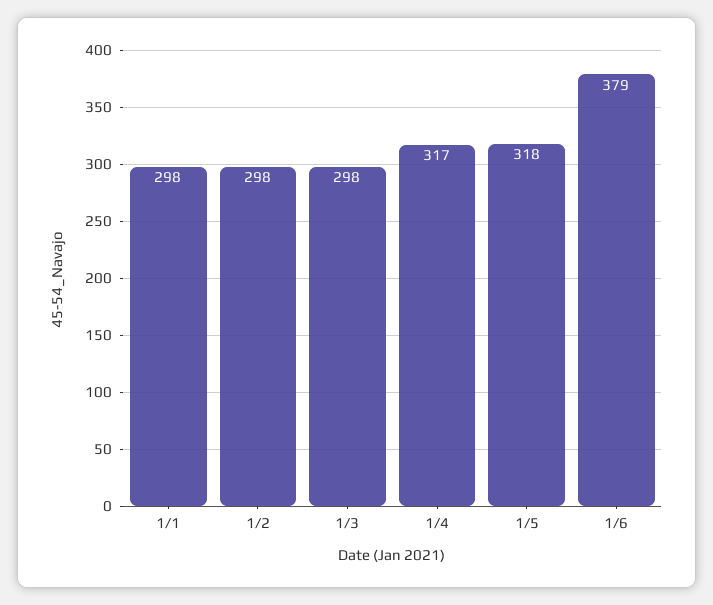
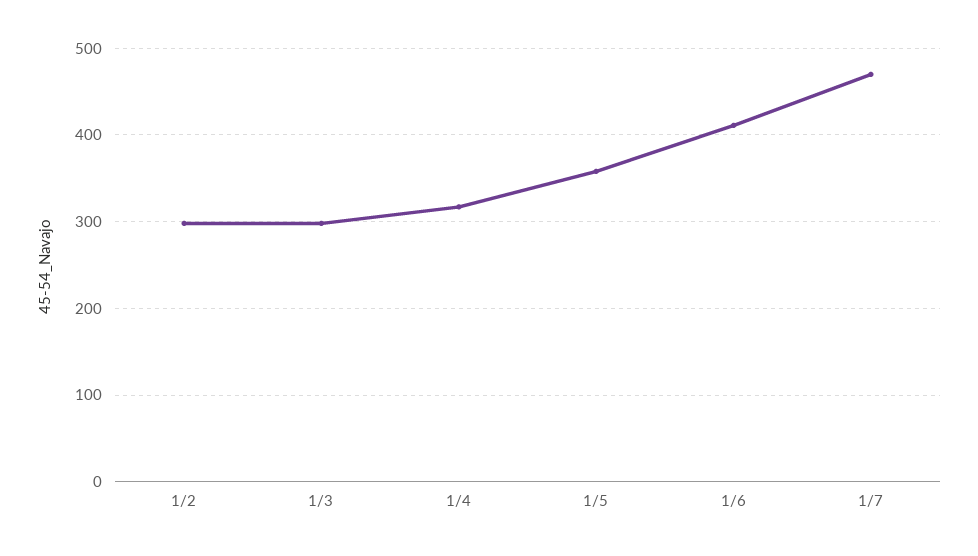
1/1: 298 -> none
1/5: 318 -> 360
1/6: 379 -> 410
1/7: none -> 470

